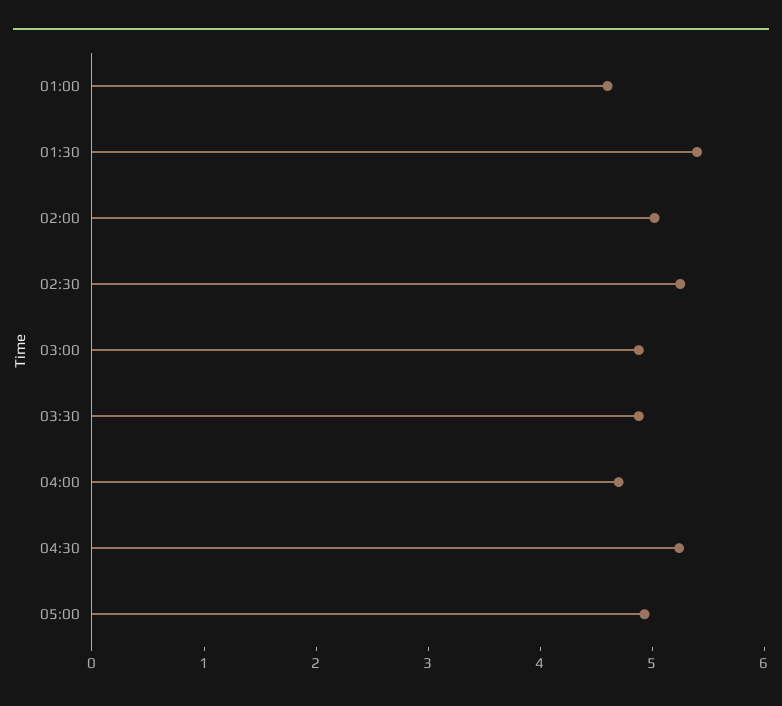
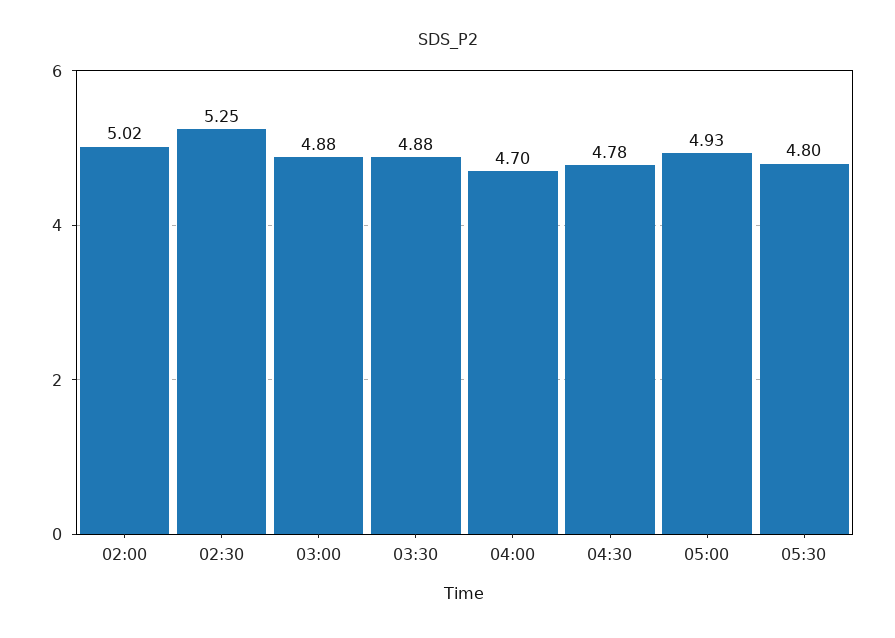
01:00: 4.6 -> none
01:30: 5.4 -> none
04:30: 5.2 -> 4.78
05:30: none -> 4.8

